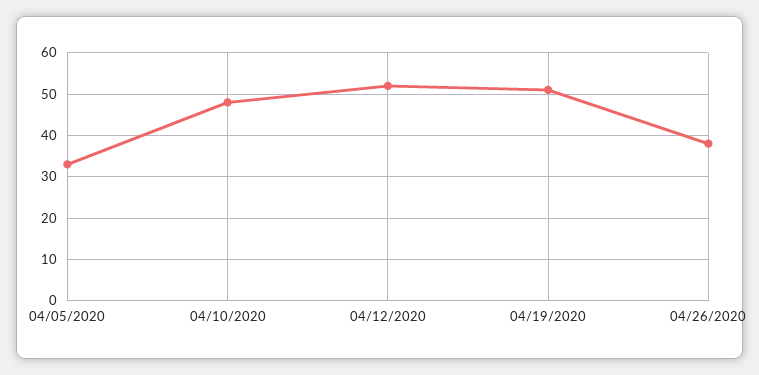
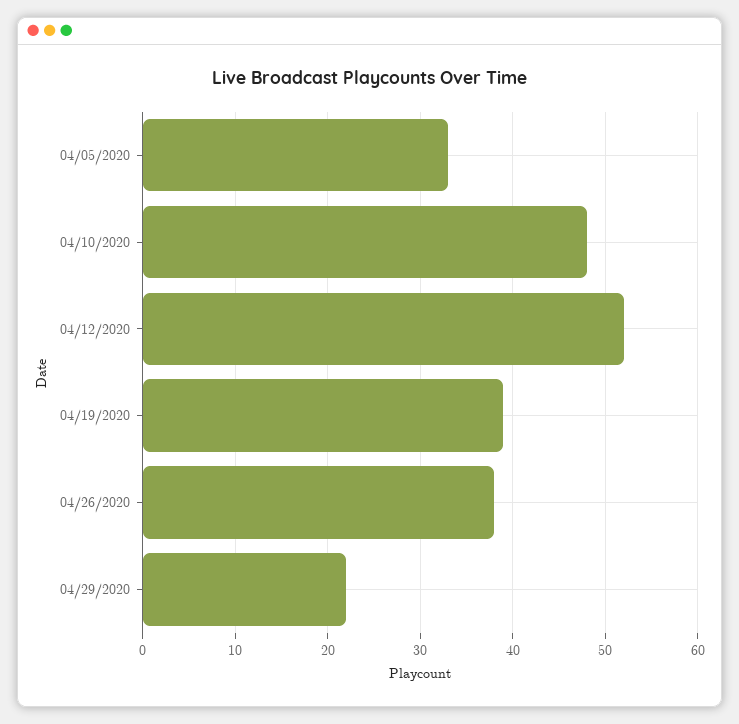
04/19/2020: 50 -> 39
04/29/2020: none -> 22

